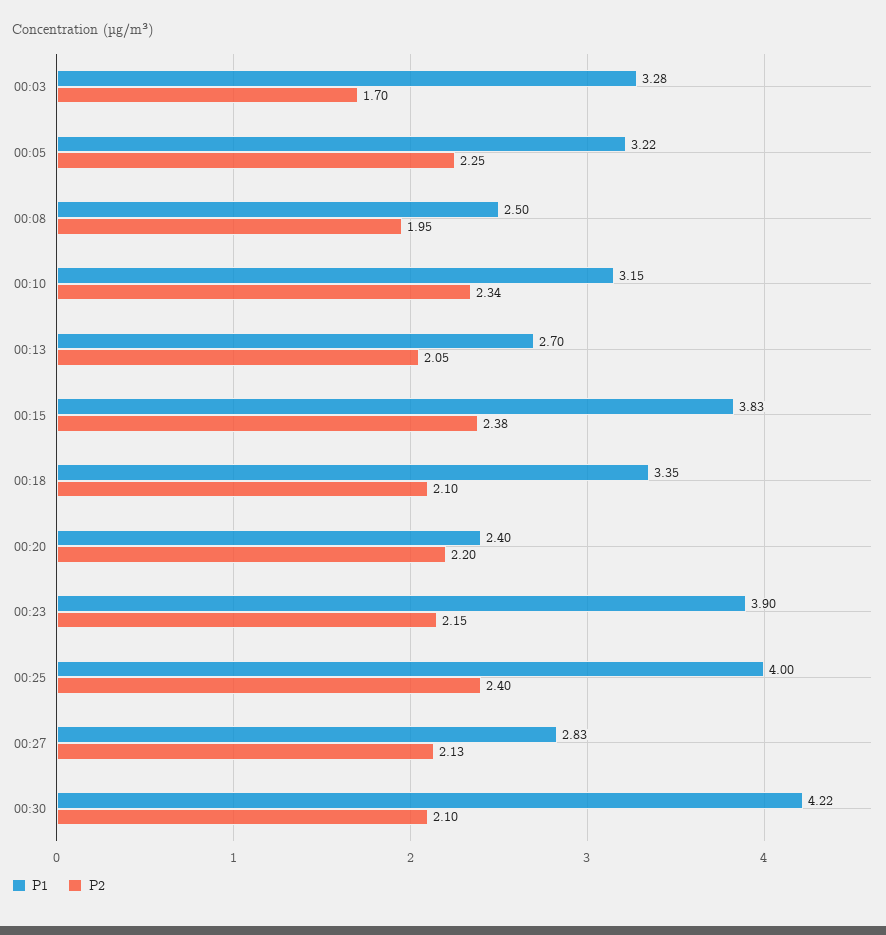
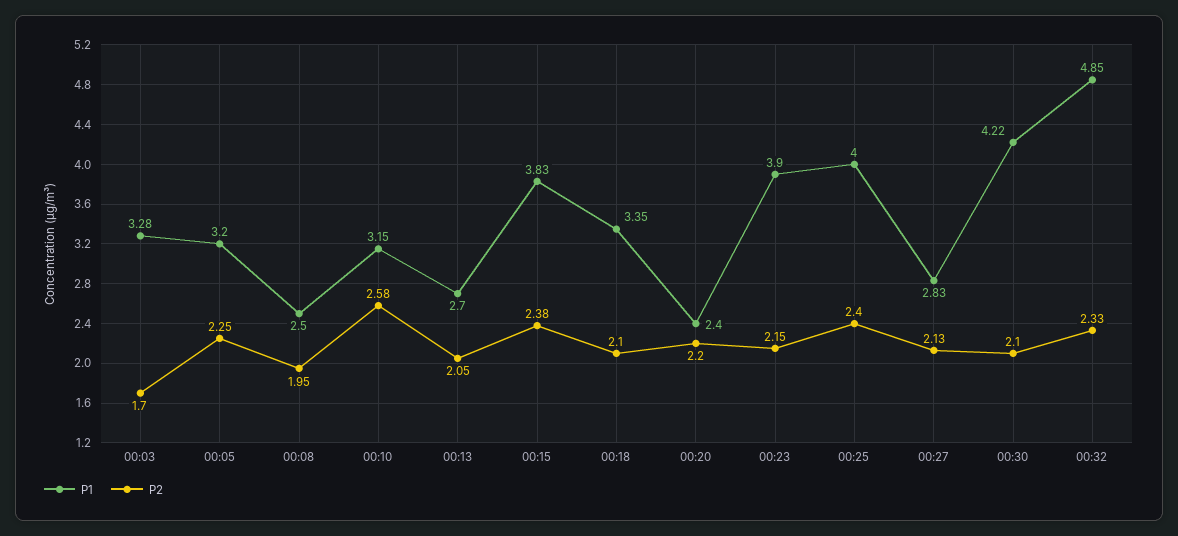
P1, 00:05: 3.22 -> 3.2
P2, 00:10: 2.34 -> 2.58
P1, 00:32: none -> 4.85
P2, 00:32: none -> 2.33

